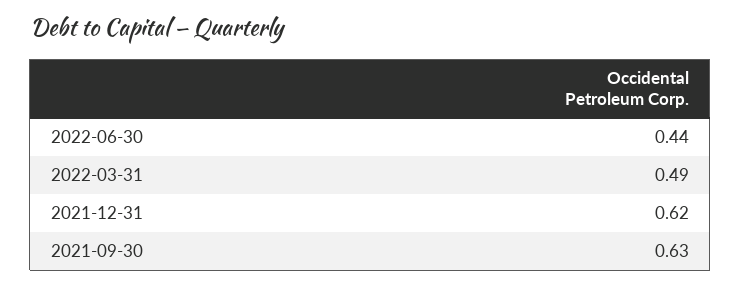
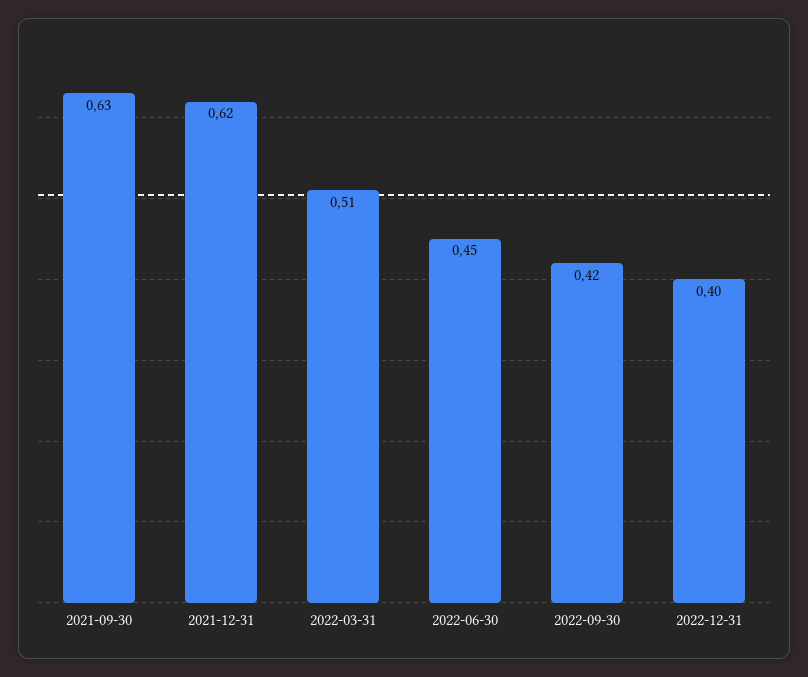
2022-06-30: 0.44 -> 0.45
2022-03-31: 0.49 -> 0.51
2022-09-30: none -> 0.42
2022-12-31: none -> 0.4

